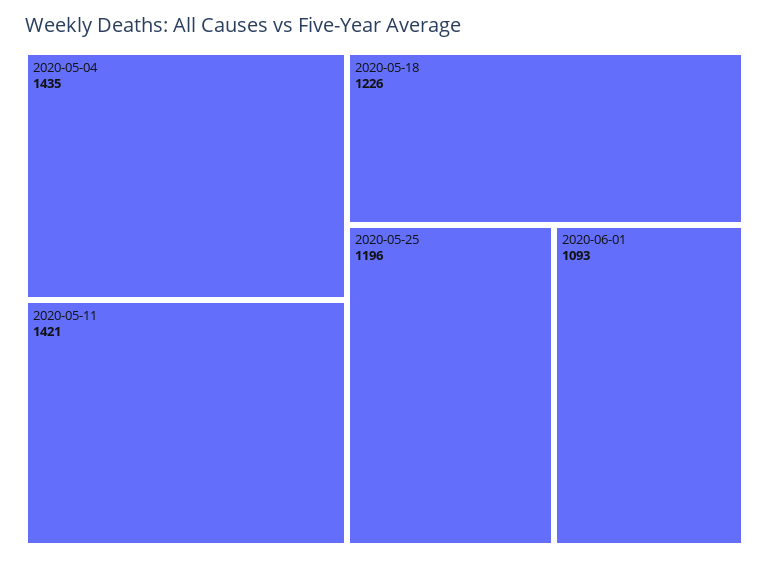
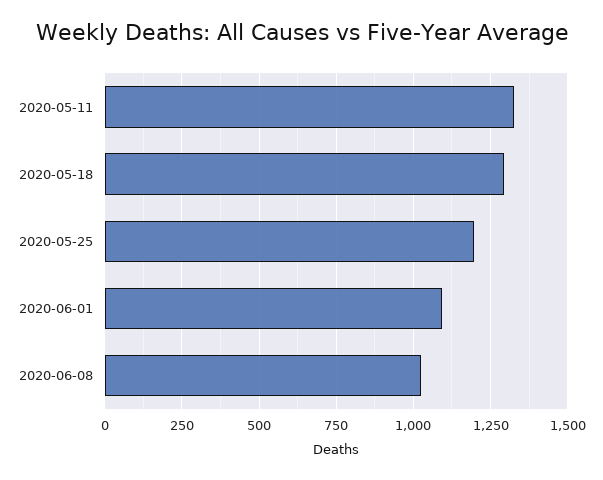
2020-05-04: 1435 -> none
2020-05-11: 1421 -> 1325
2020-05-18: 1226 -> 1300
2020-06-08: none -> 1025

